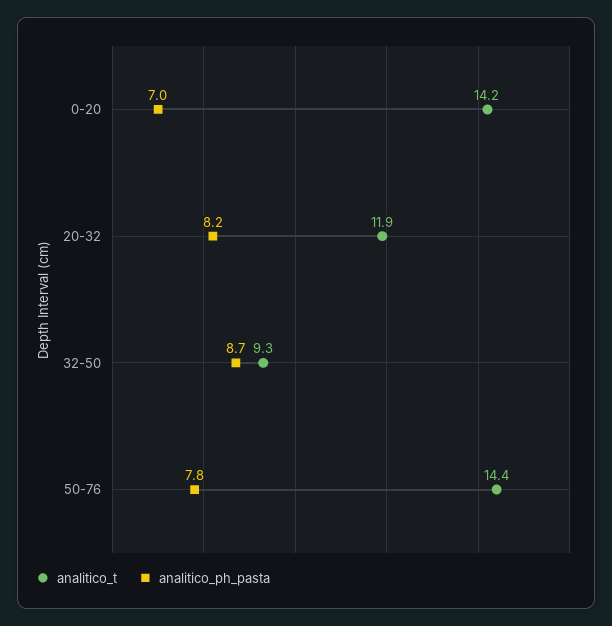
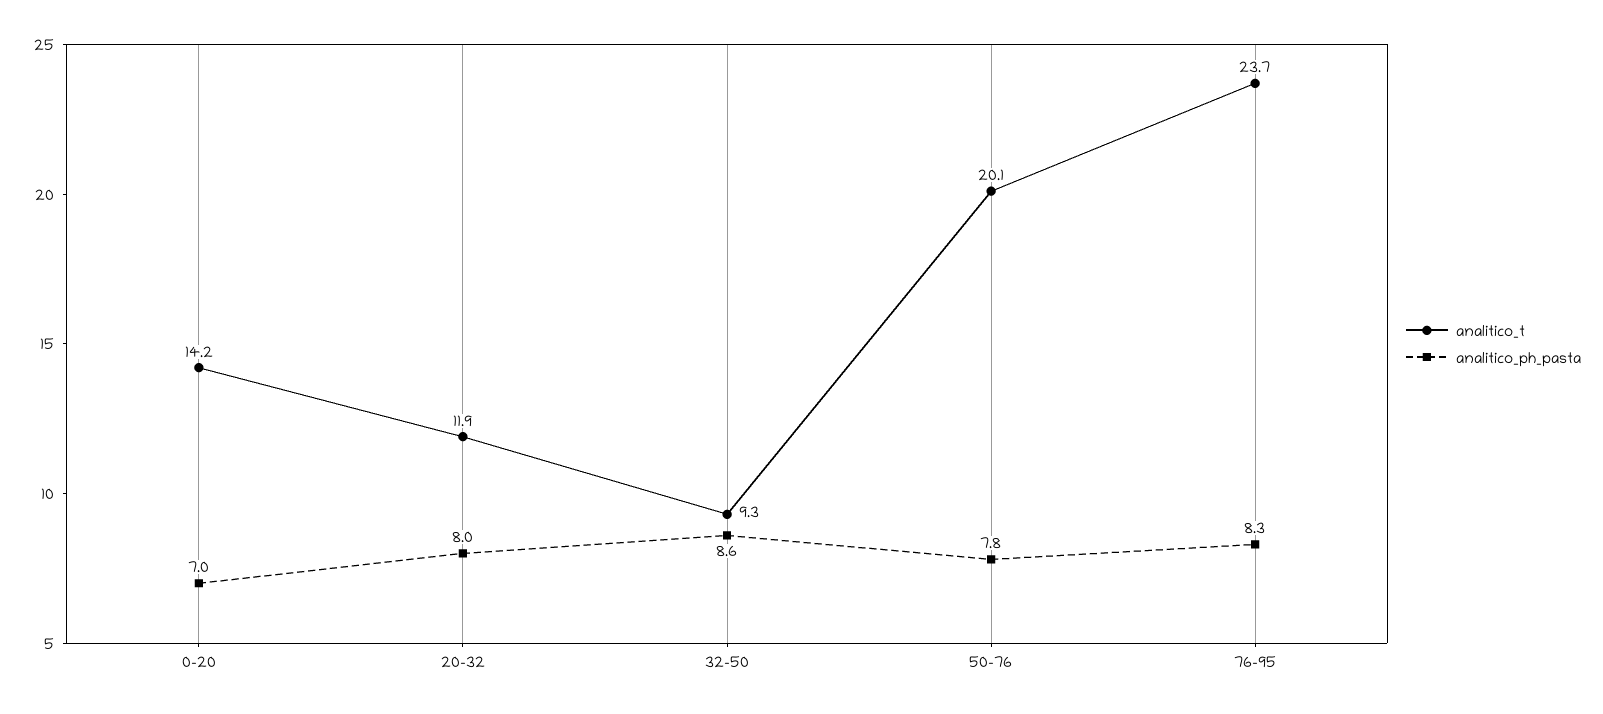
analitico_ph_pasta, 20-32: 8.2 -> 8
analitico_ph_pasta, 32-50: 8.7 -> 8.6
analitico_t, 50-76: 14.4 -> 20.1
analitico_t, 76-95: none -> 23.7
analitico_ph_pasta, 76-95: none -> 8.3

